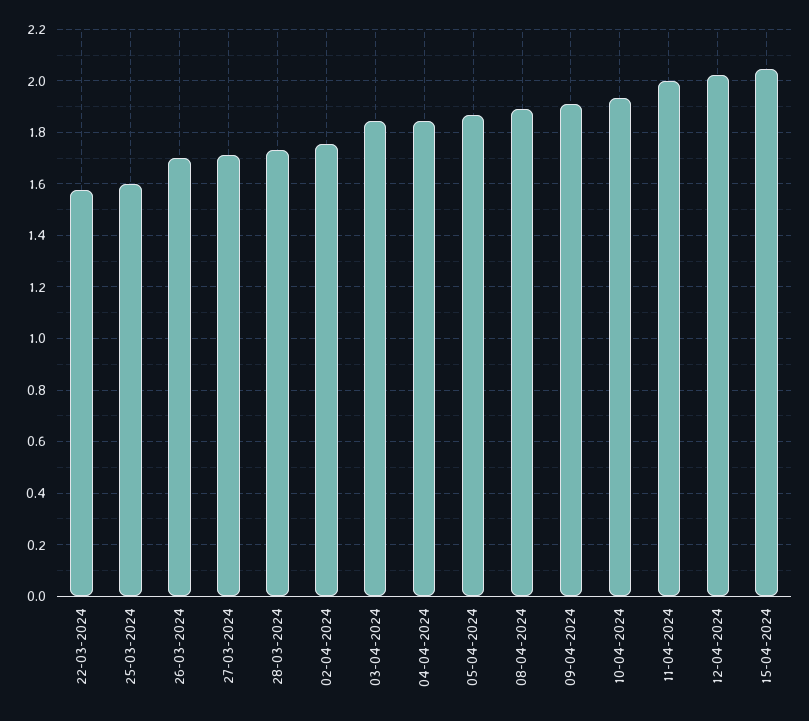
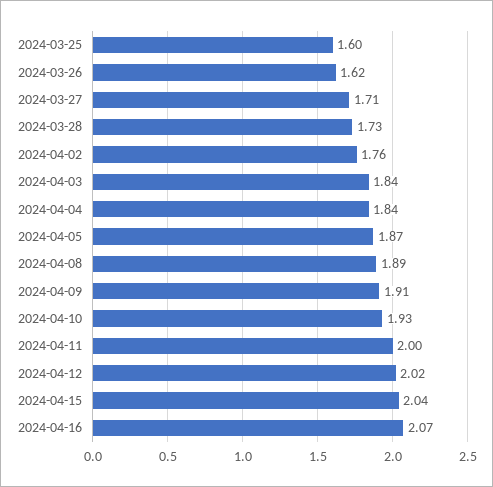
22-03-2024: 1.575 -> none
26-03-2024: 1.7 -> 1.62
2024-04-16: none -> 2.07

